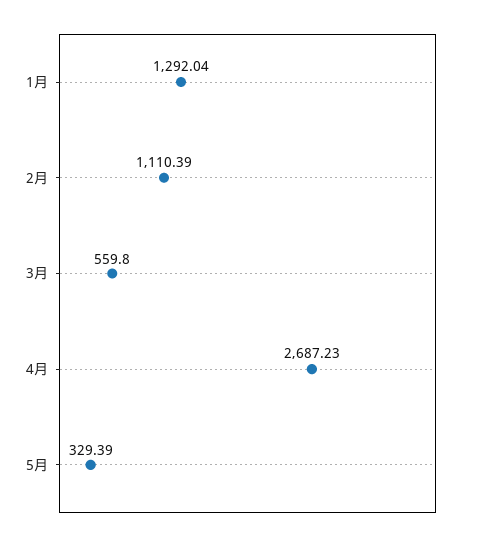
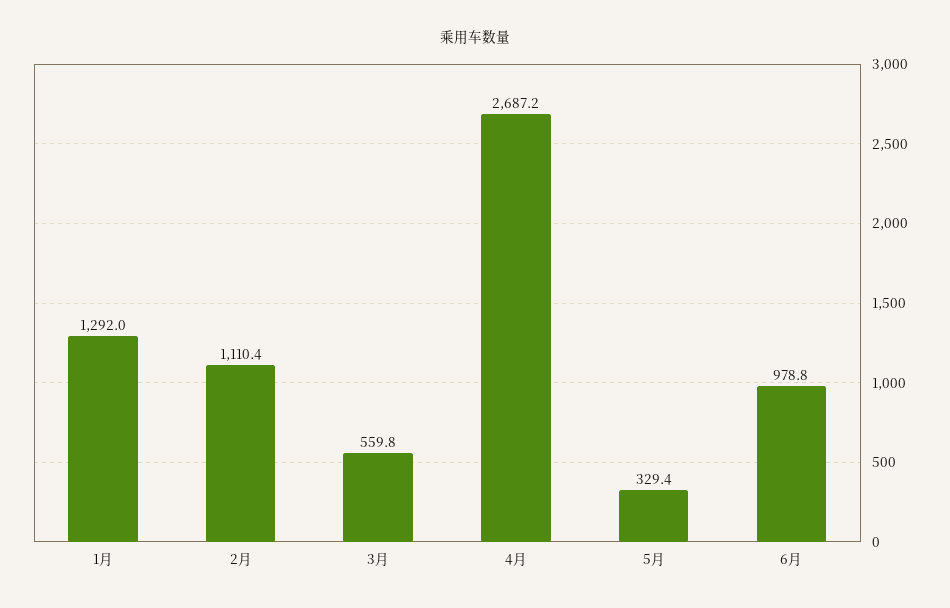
6月: none -> 978.8

